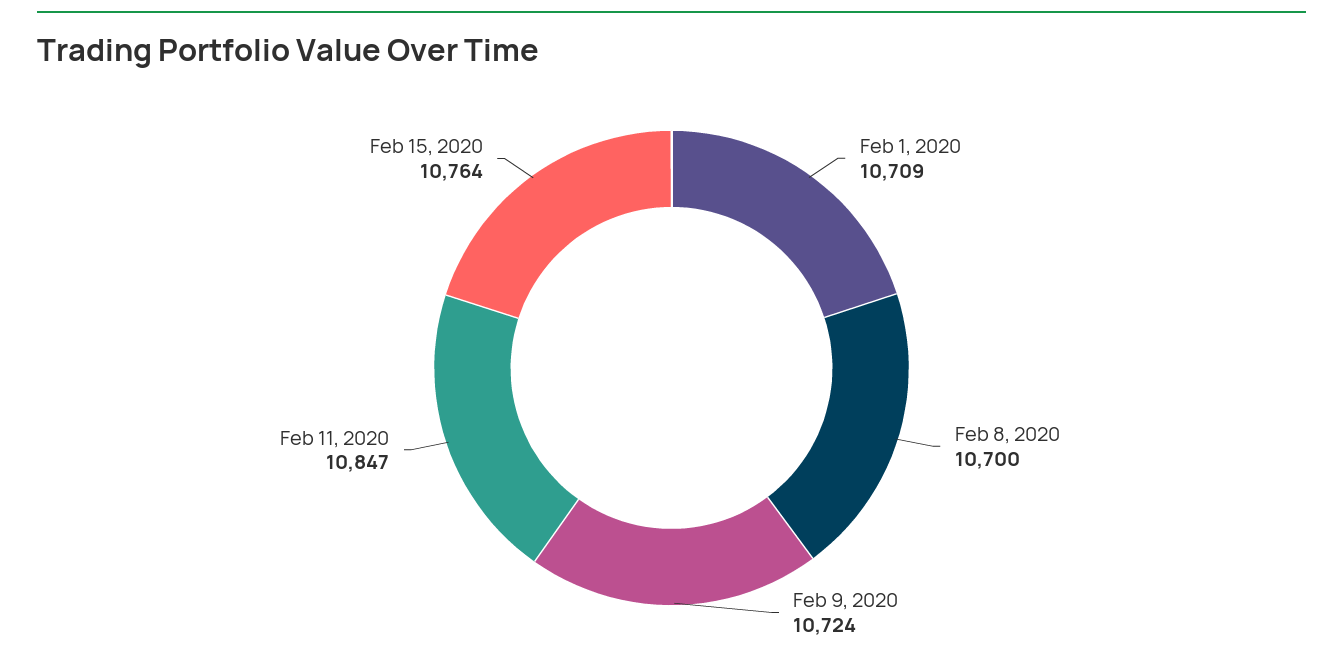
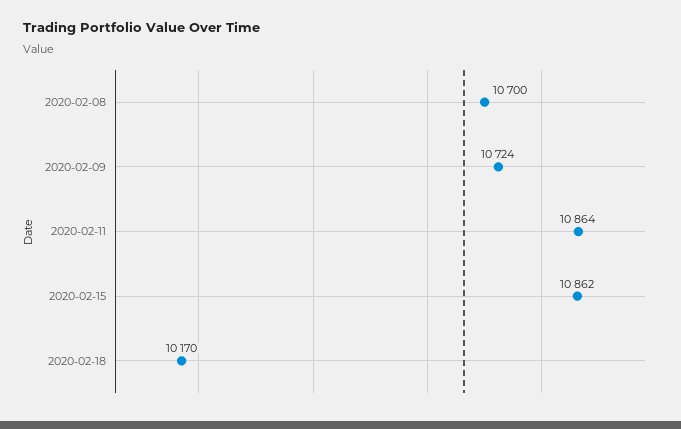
Feb 1, 2020: 10709 -> none
Feb 11, 2020: 10847 -> 10864
Feb 15, 2020: 10764 -> 10862
2020-02-18: none -> 10170

